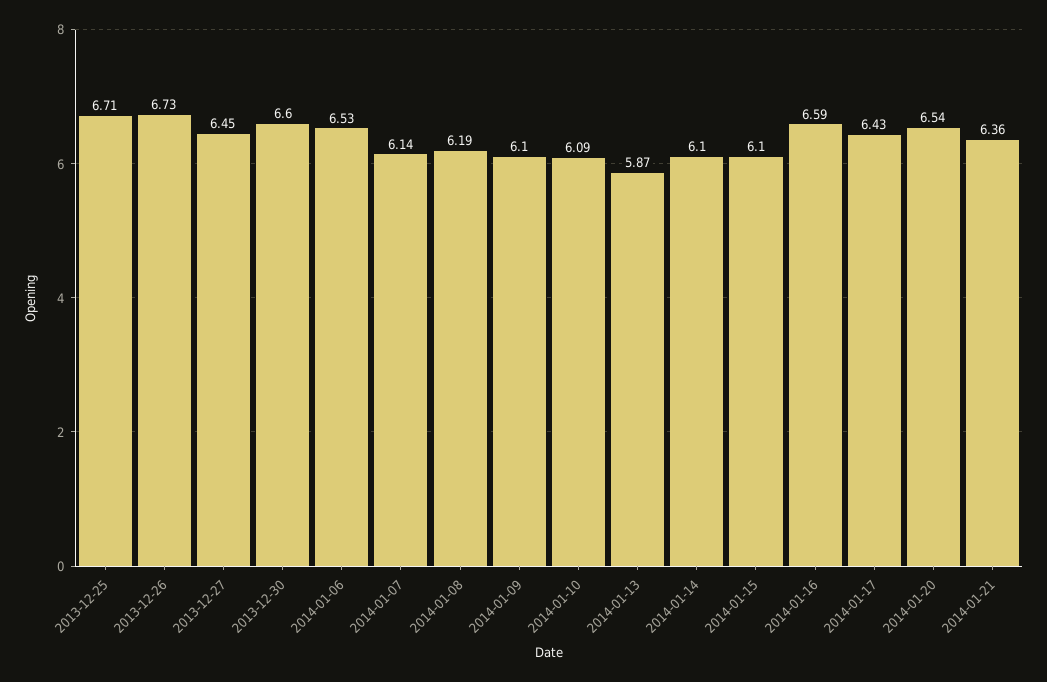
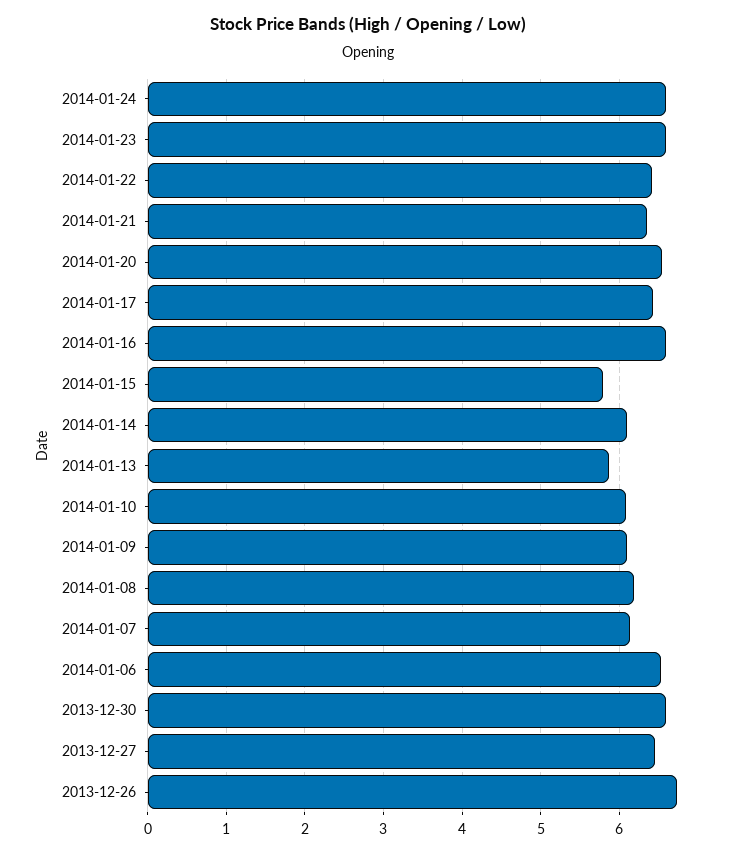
2013-12-25: 6.71 -> none
2014-01-15: 6.1 -> 5.8
2014-01-24: none -> 6.6
2014-01-23: none -> 6.6
2014-01-22: none -> 6.4

